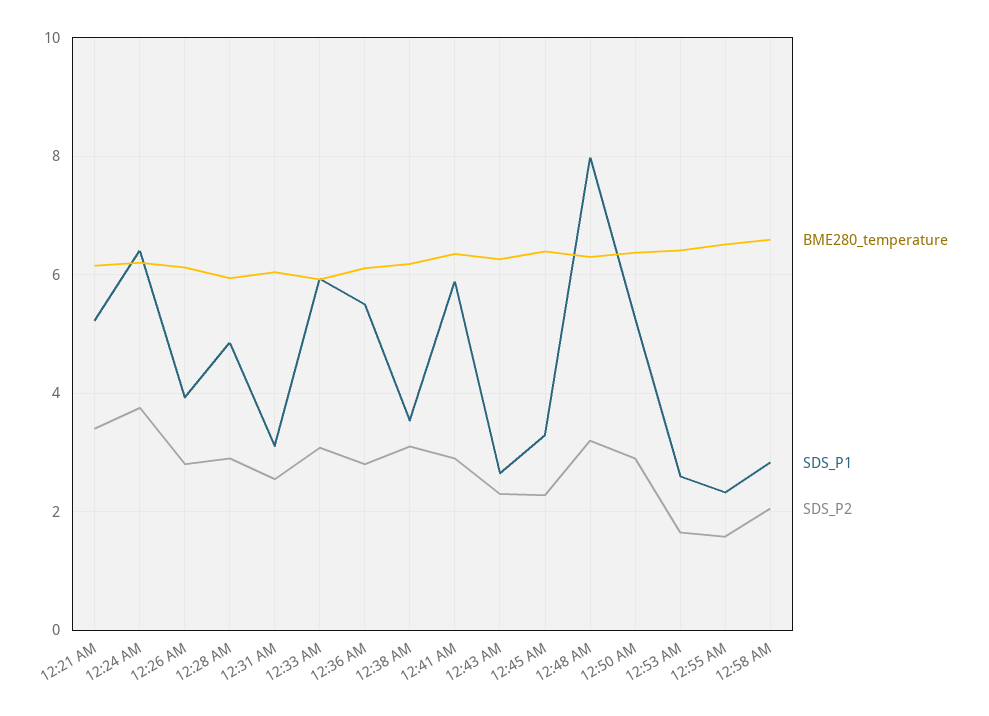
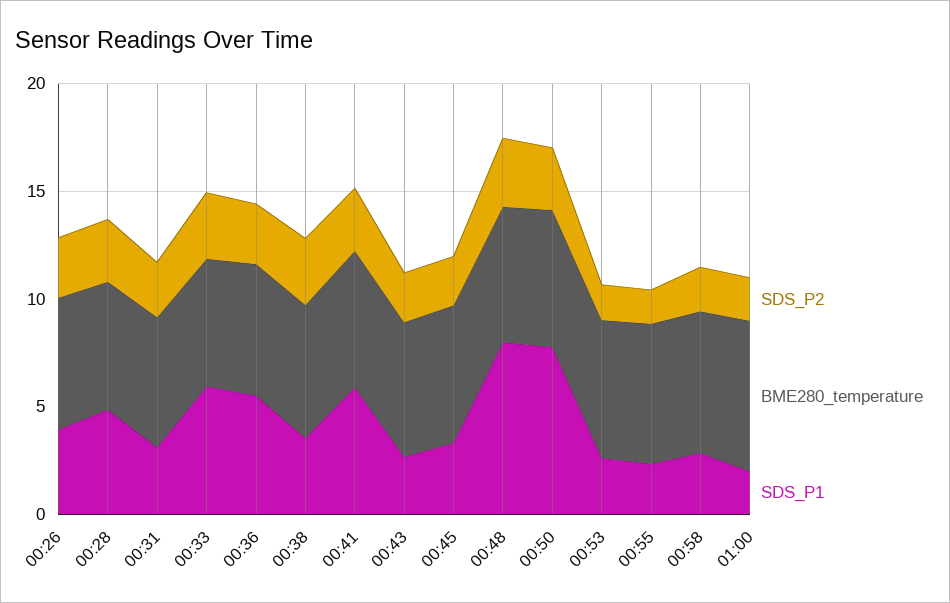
BME280_temperature, 12:21 AM: 6.2 -> none
SDS_P1, 12:21 AM: 5.2 -> none
SDS_P2, 12:21 AM: 3.4 -> none
BME280_temperature, 12:24 AM: 6.2 -> none
SDS_P1, 12:24 AM: 6.4 -> none
SDS_P2, 12:24 AM: 3.8 -> none
SDS_P1, 12:50 AM: 5.2 -> 8
SDS_P2, 01:00: none -> 2
BME280_temperature, 01:00: none -> 7
SDS_P1, 01:00: none -> 2

